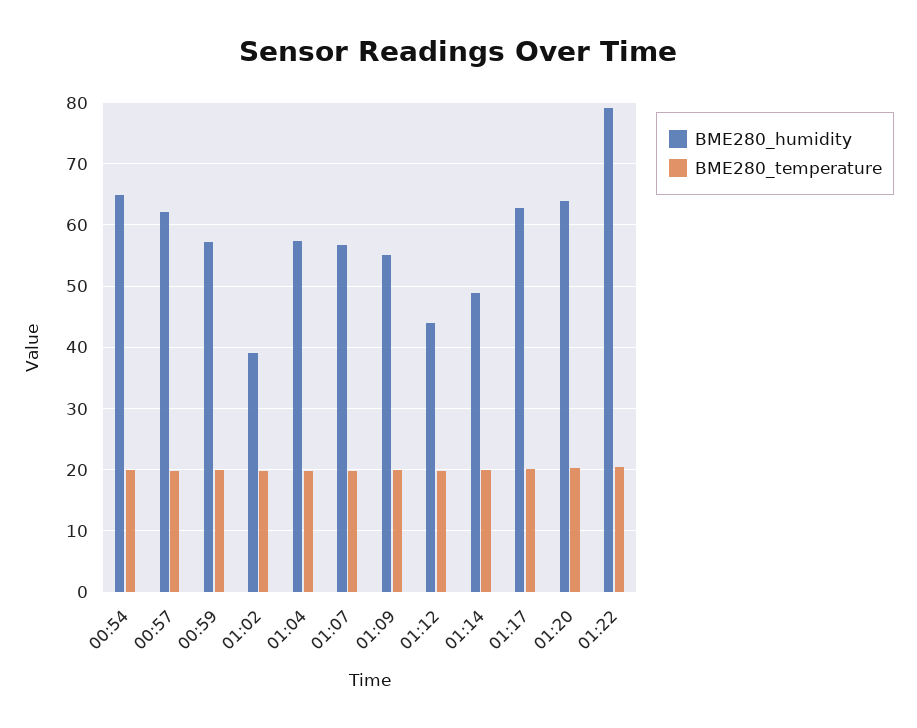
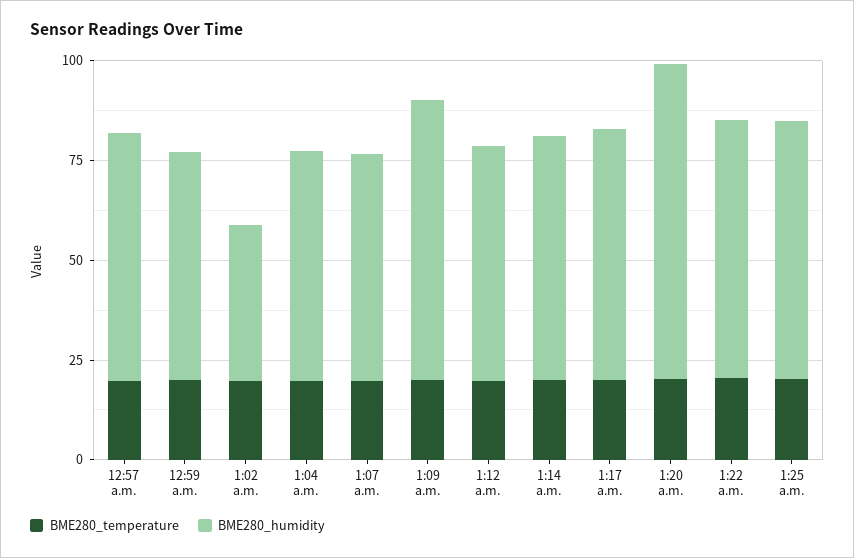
BME280_humidity, 00:54: 65 -> none
BME280_temperature, 00:54: 20 -> none
BME280_humidity, 01:09: 55 -> 70
BME280_humidity, 01:12: 44 -> 60
BME280_humidity, 01:14: 49 -> 60
BME280_humidity, 01:20: 64 -> 80
BME280_humidity, 01:22: 79 -> 65
BME280_temperature, 1:25 a.m.: none -> 20
BME280_humidity, 1:25 a.m.: none -> 65

